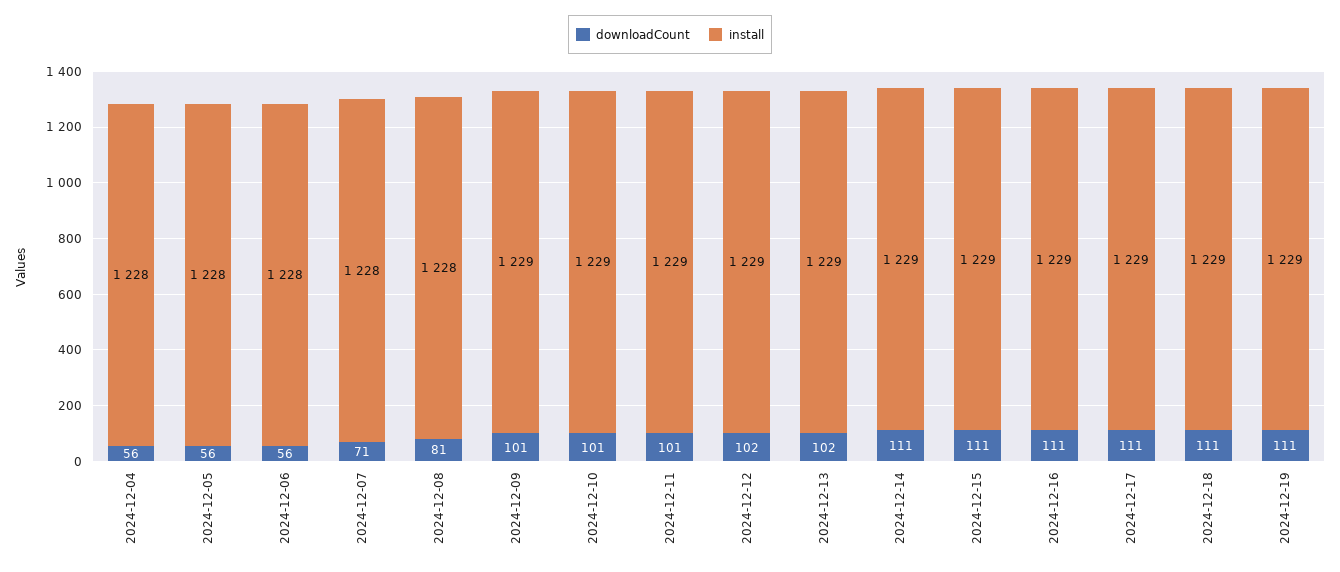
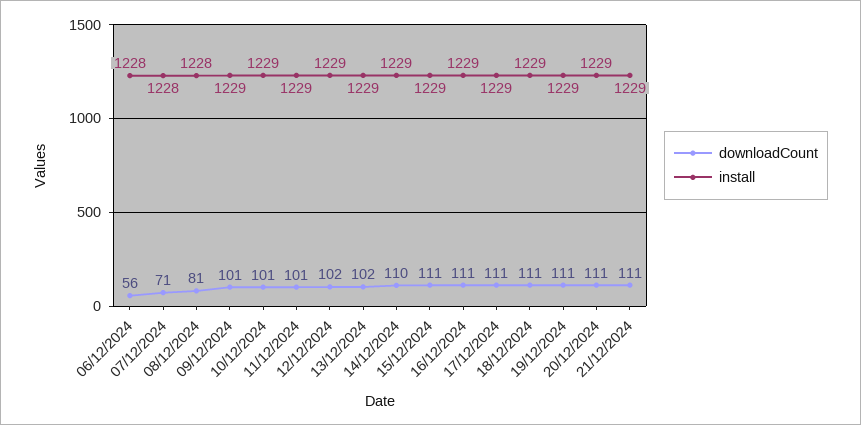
downloadCount, 2024-12-04: 56 -> none
install, 2024-12-04: 1228 -> none
downloadCount, 2024-12-05: 56 -> none
install, 2024-12-05: 1228 -> none
downloadCount, 2024-12-14: 111 -> 110
downloadCount, 20/12/2024: none -> 111
install, 20/12/2024: none -> 1229
downloadCount, 21/12/2024: none -> 111
install, 21/12/2024: none -> 1229

